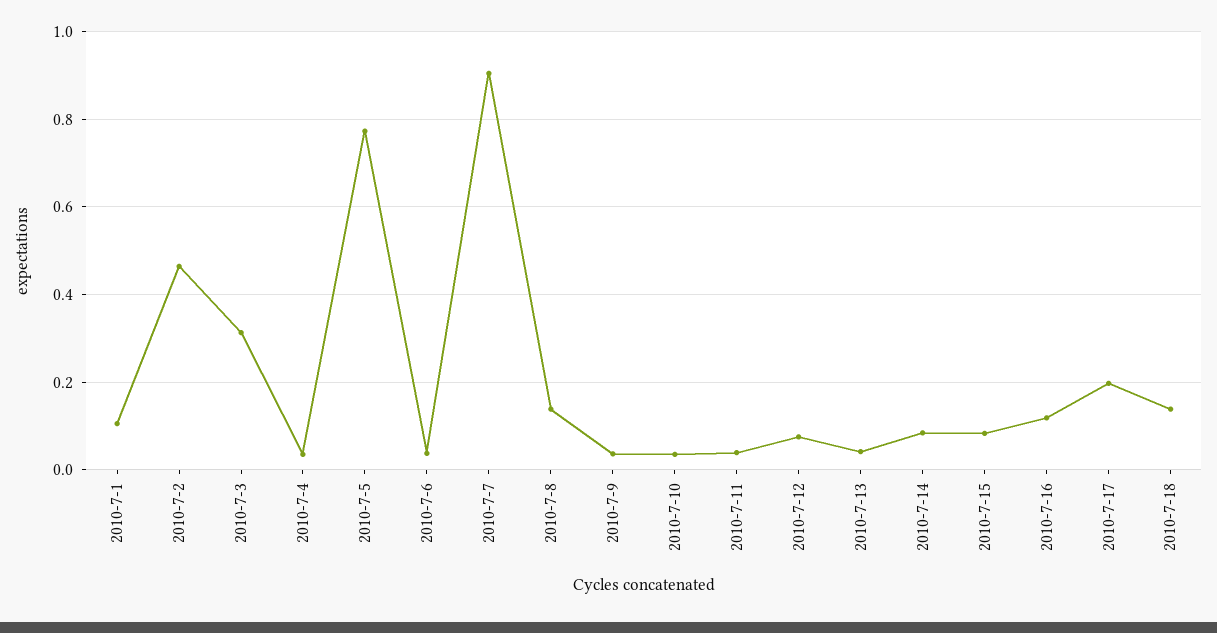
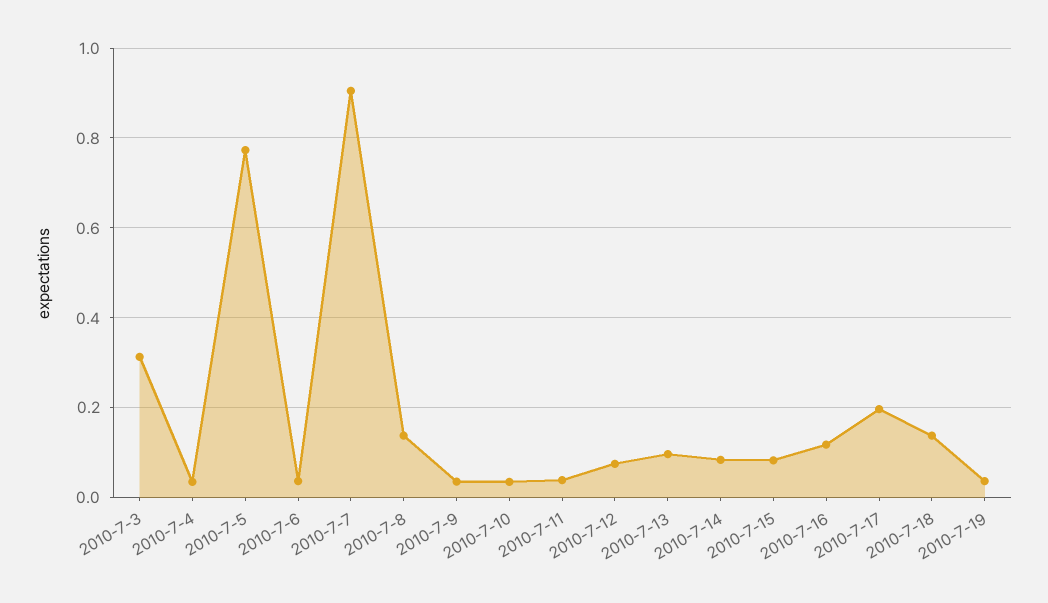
2010-7-1: 0.1 -> none
2010-7-2: 0.46 -> none
2010-7-13: 0.04 -> 0.1
2010-7-19: none -> 0.04

